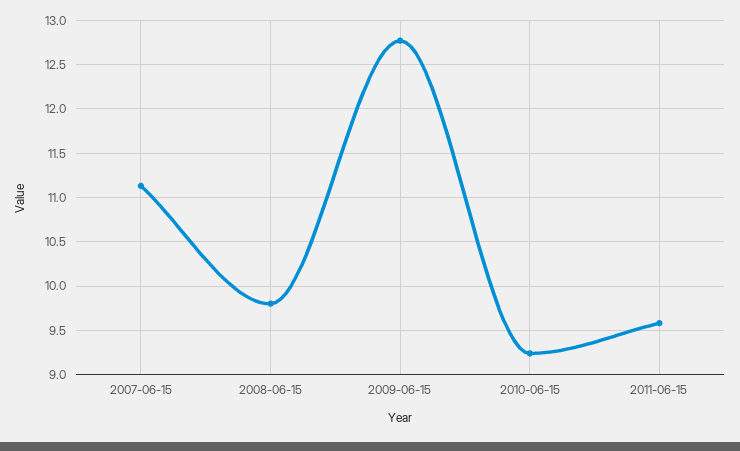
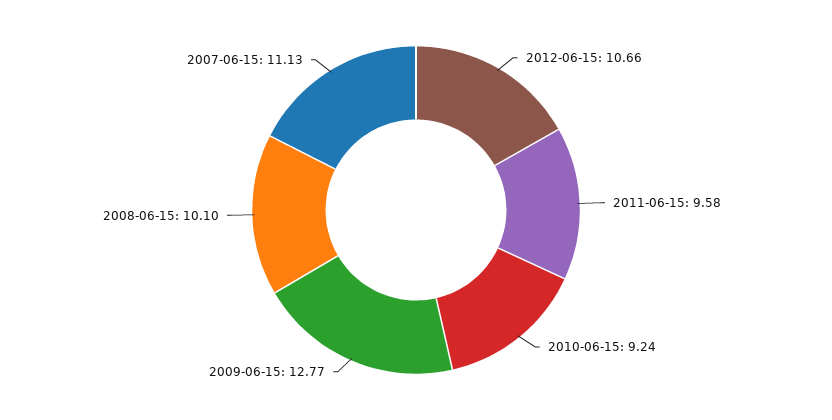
2008-06-15: 9.8 -> 10.1
2012-06-15: none -> 10.66

